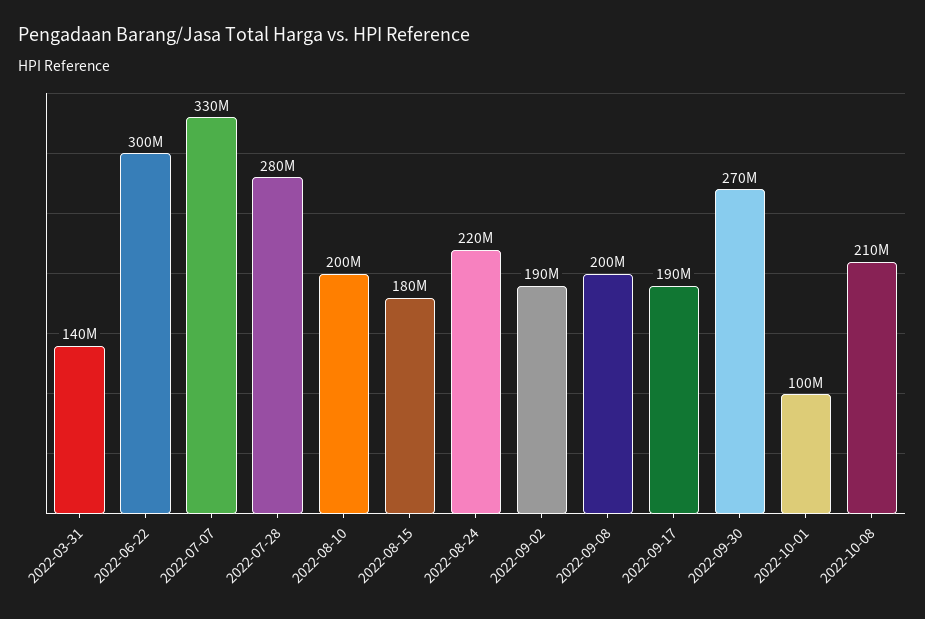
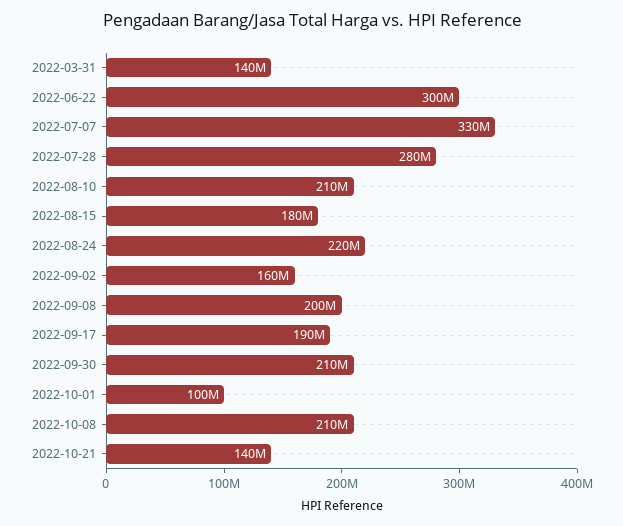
2022-08-10: 200000000 -> 210000000
2022-09-02: 190000000 -> 160000000
2022-09-30: 270000000 -> 210000000
2022-10-21: none -> 140000000

